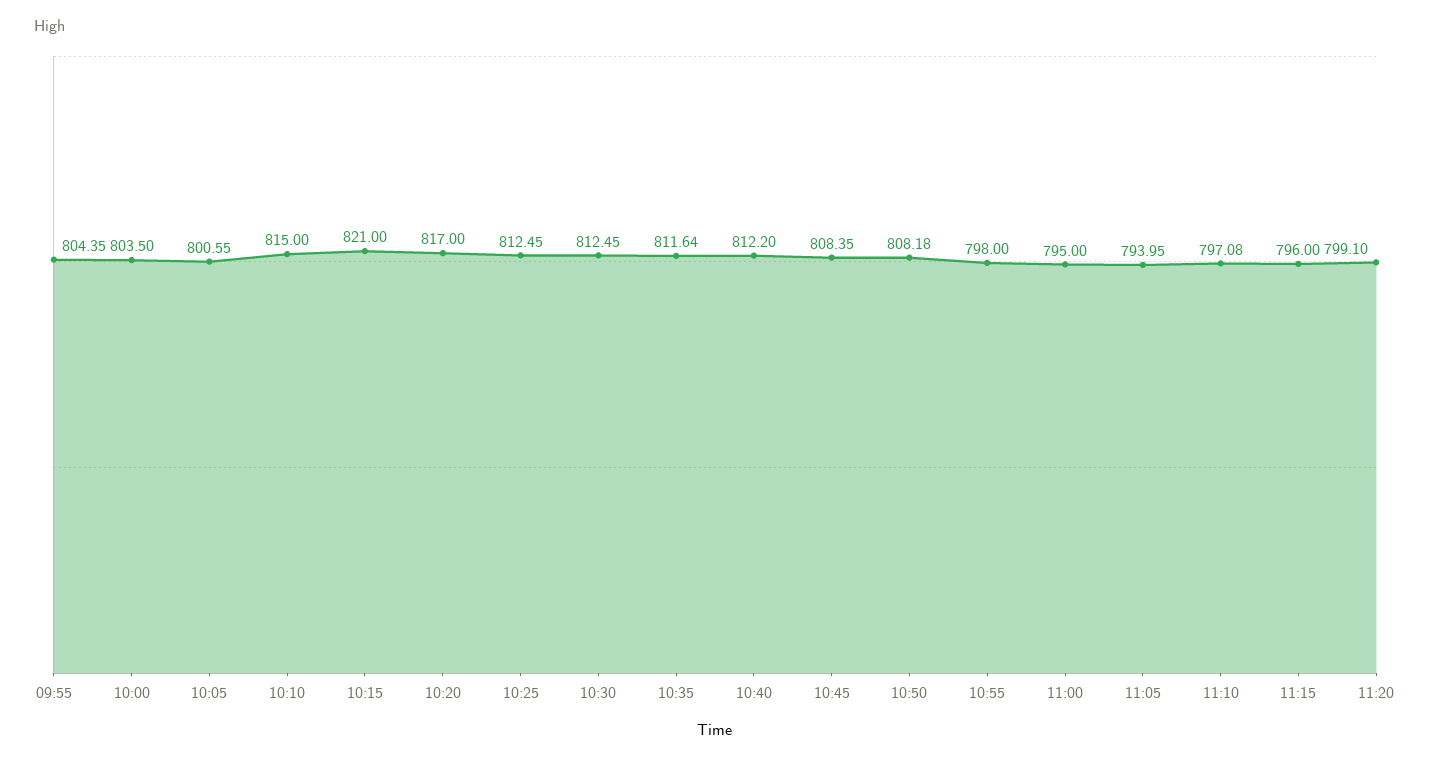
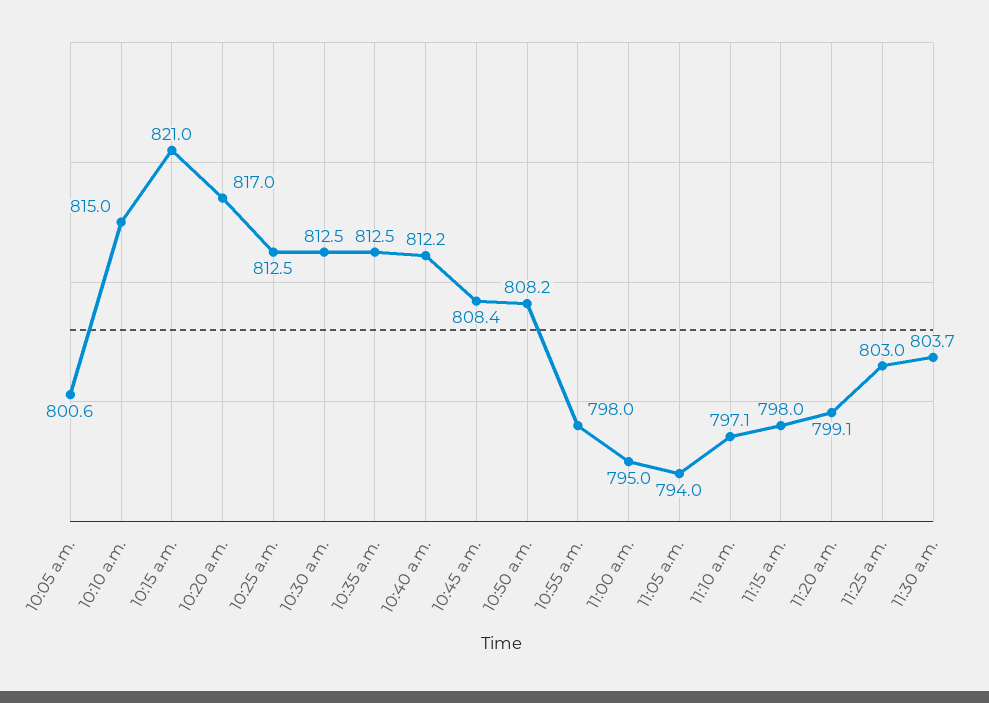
09:55: 804.35 -> none
10:00: 803.5 -> none
10:35: 811.64 -> 812.5
11:15: 796 -> 798
11:25 a.m.: none -> 803
11:30 a.m.: none -> 803.7

